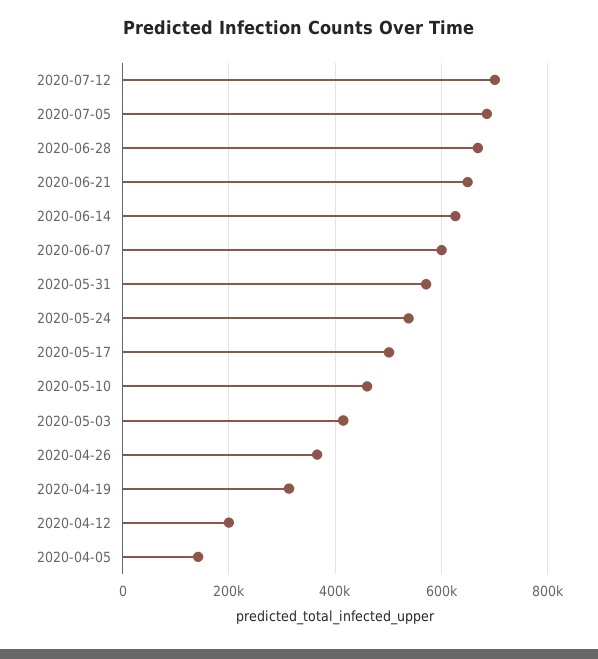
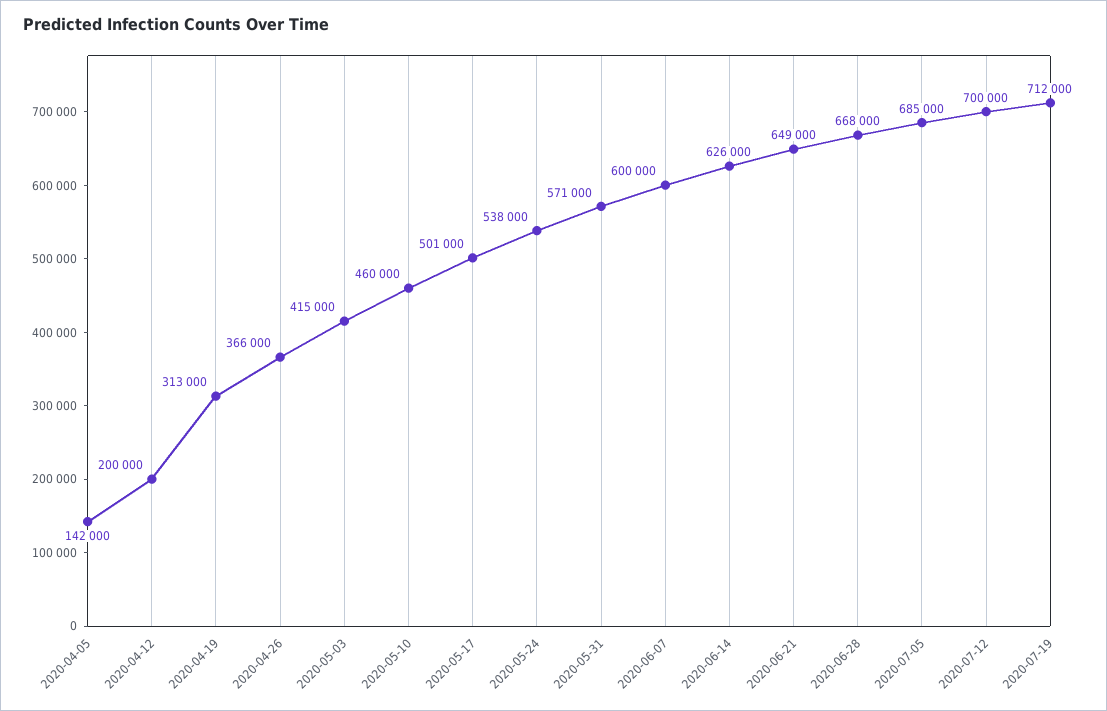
2020-07-19: none -> 712000

